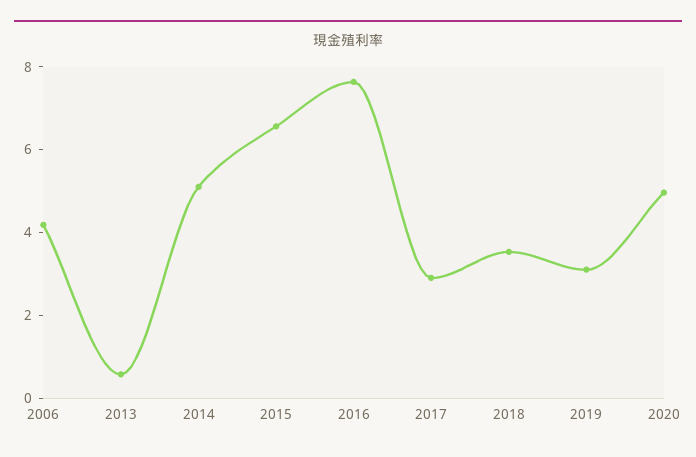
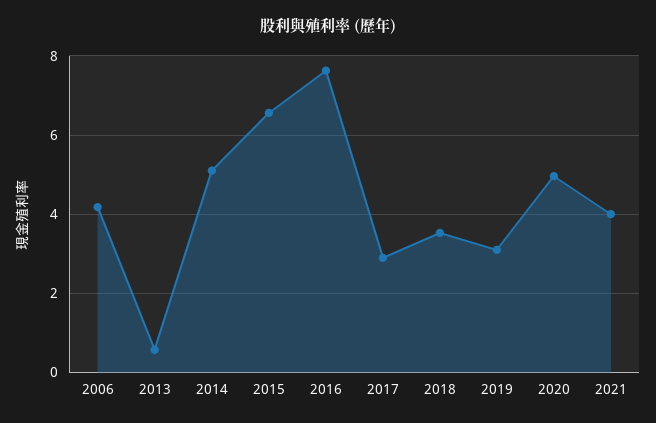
2021: none -> 4

